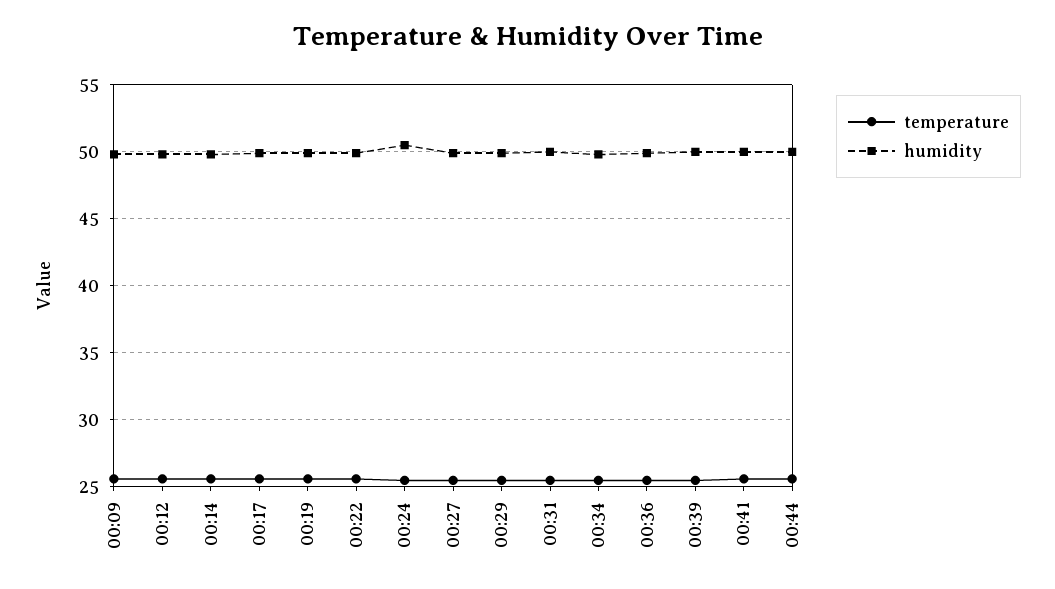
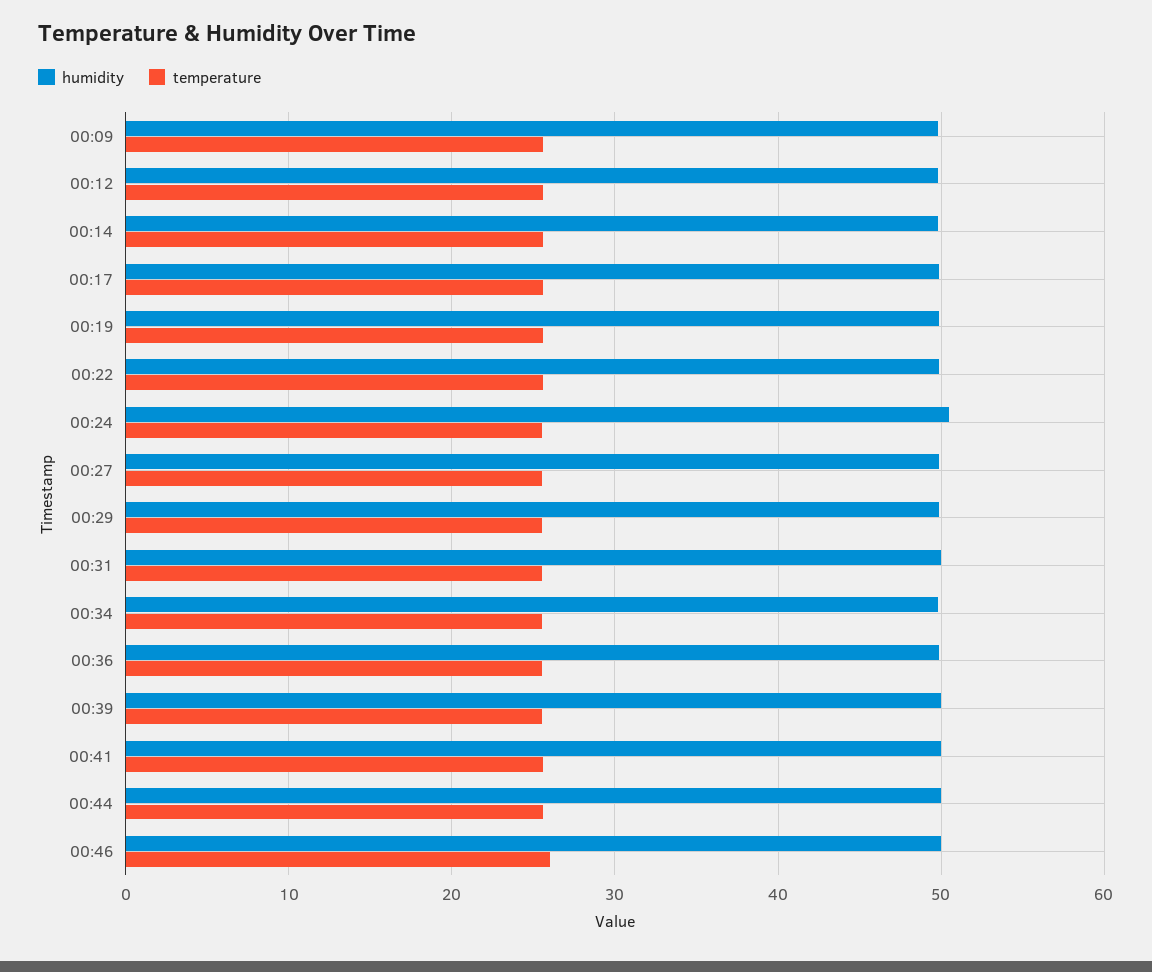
humidity, 00:46: none -> 50
temperature, 00:46: none -> 26

